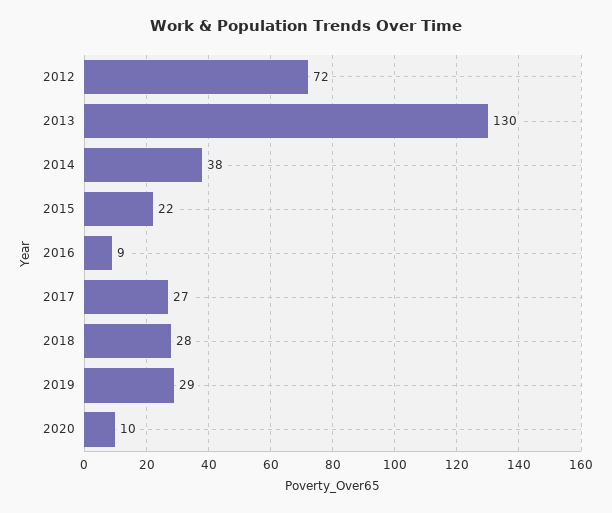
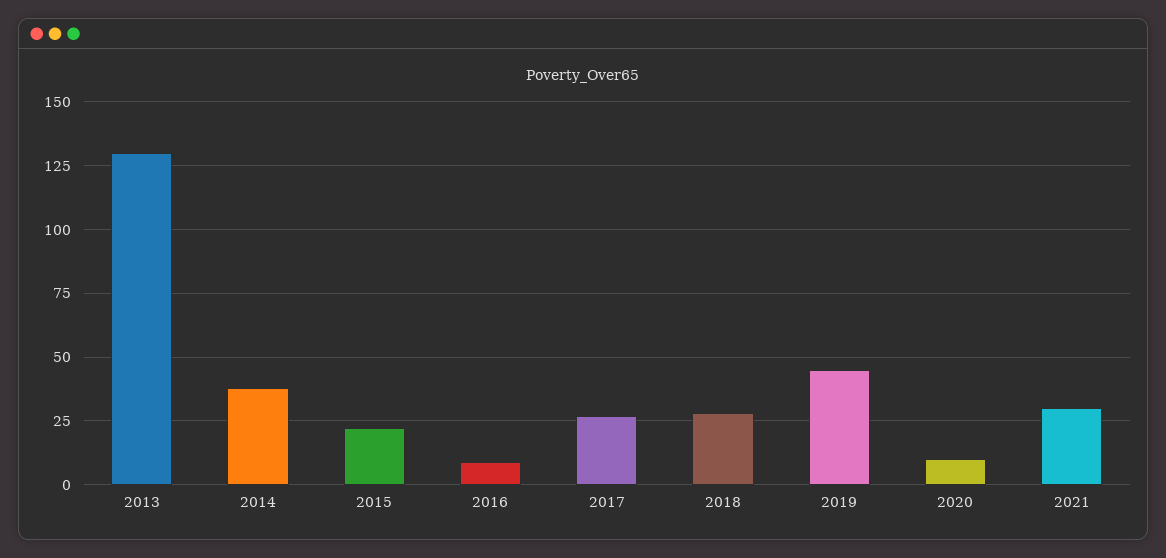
2012: 72 -> none
2019: 29 -> 45
2021: none -> 30

